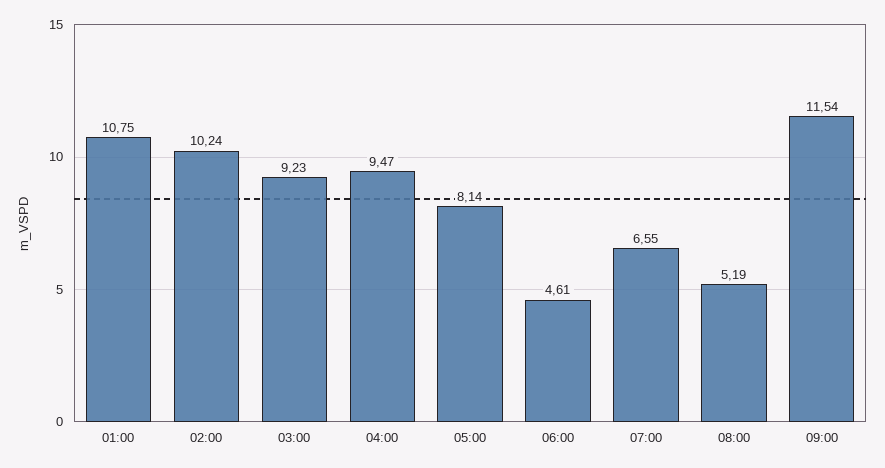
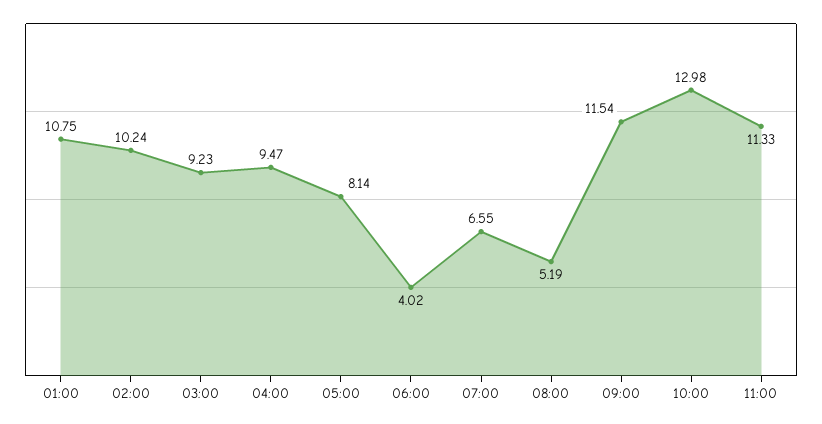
06:00: 4.61 -> 4.02
10:00: none -> 12.98
11:00: none -> 11.33

